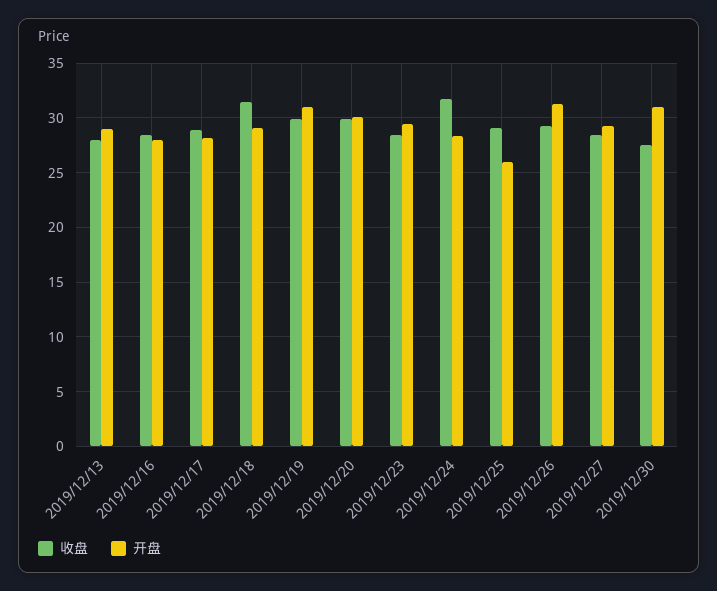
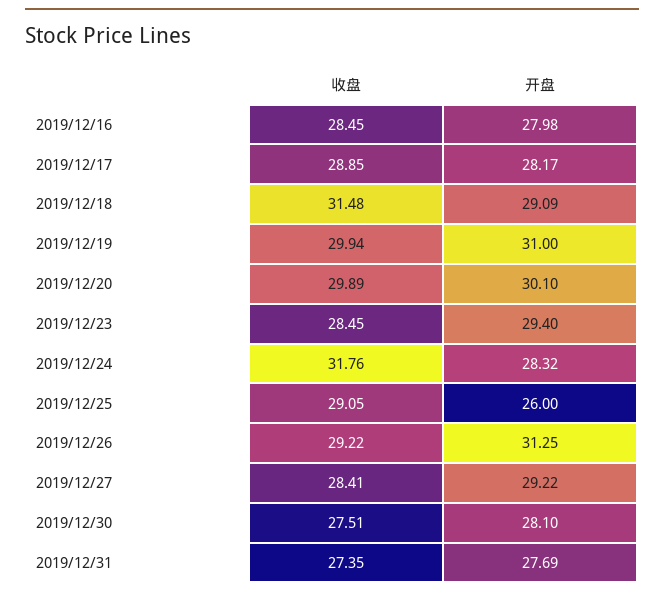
收盘, 2019/12/13: 28 -> none
开盘, 2019/12/13: 29 -> none
开盘, 2019/12/30: 31 -> 28.1
收盘, 2019/12/31: none -> 27.35
开盘, 2019/12/31: none -> 27.69

